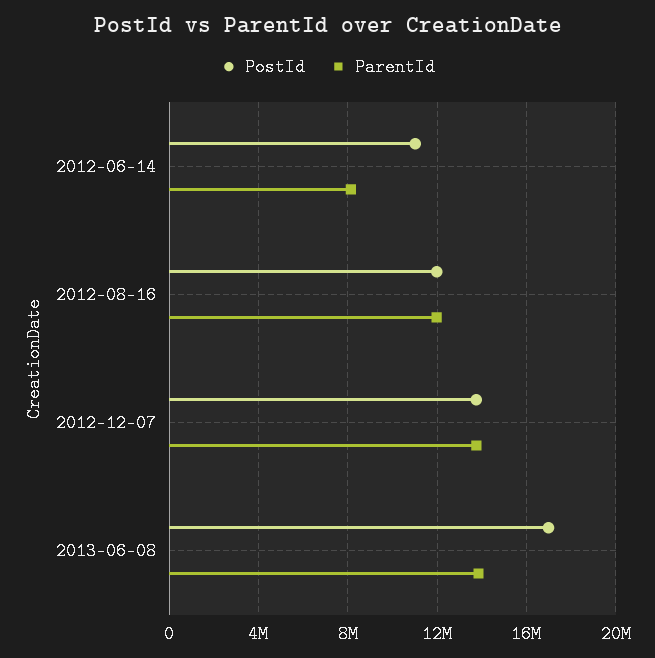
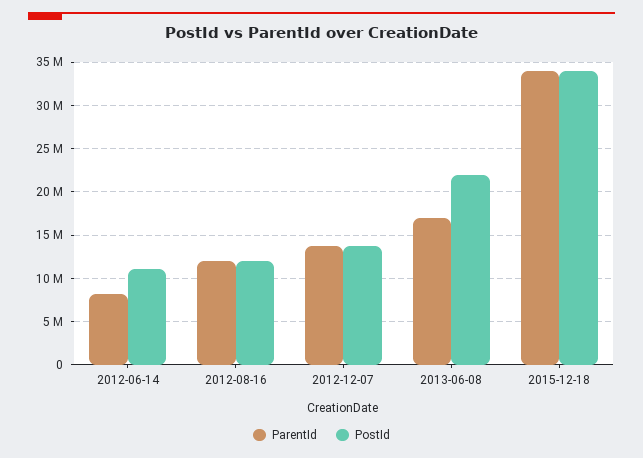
PostId, 2013-06-08: 17000000 -> 22000000
ParentId, 2013-06-08: 14000000 -> 17000000
ParentId, 2015-12-18: none -> 34000000
PostId, 2015-12-18: none -> 34000000

